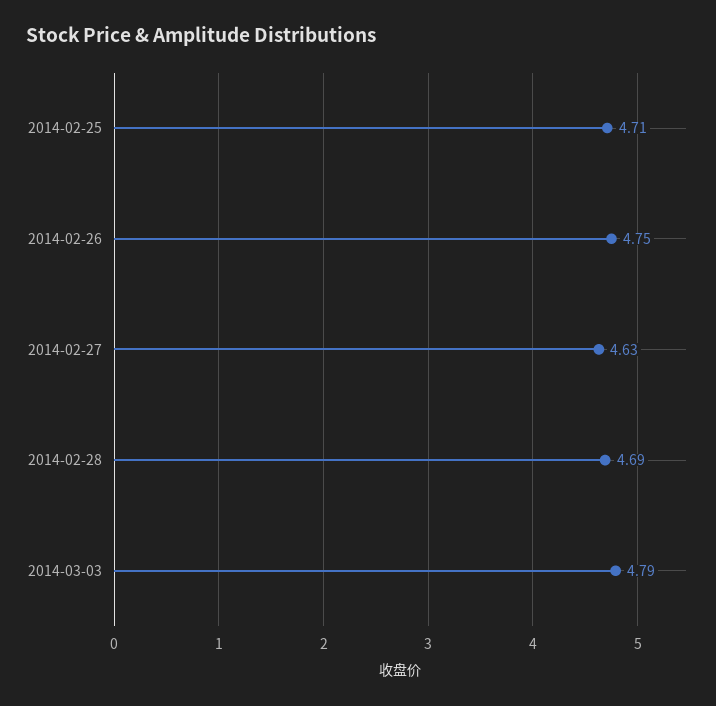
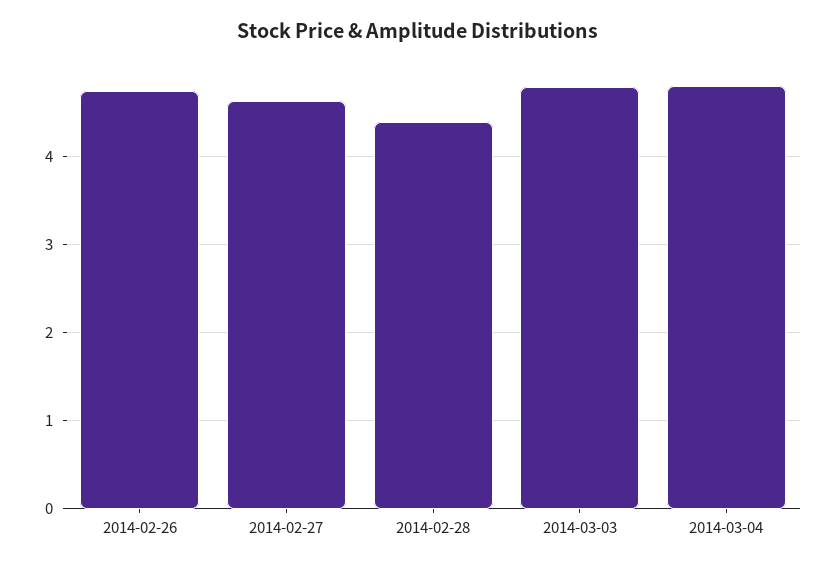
2014-02-25: 4.71 -> none
2014-02-28: 4.69 -> 4.4
2014-03-04: none -> 4.8

